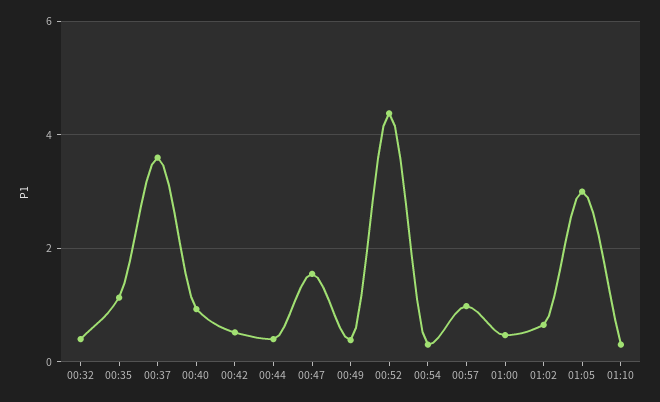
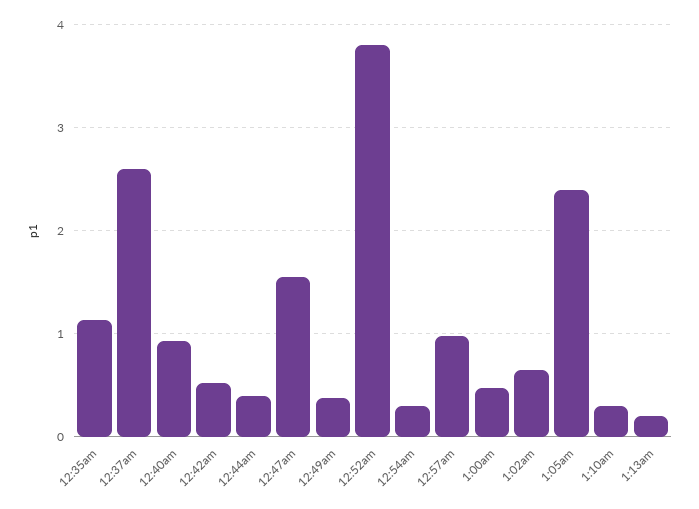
00:32: 0.4 -> none
00:37: 3.6 -> 2.6
00:52: 4.4 -> 3.8
01:05: 3 -> 2.4
1:13am: none -> 0.2

